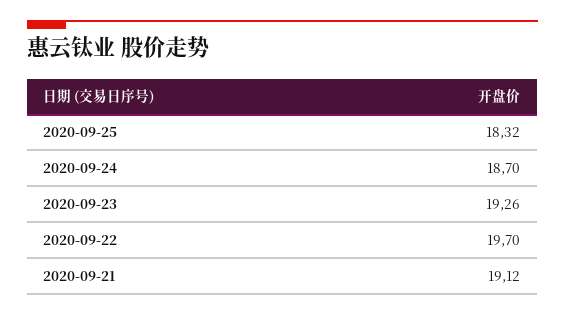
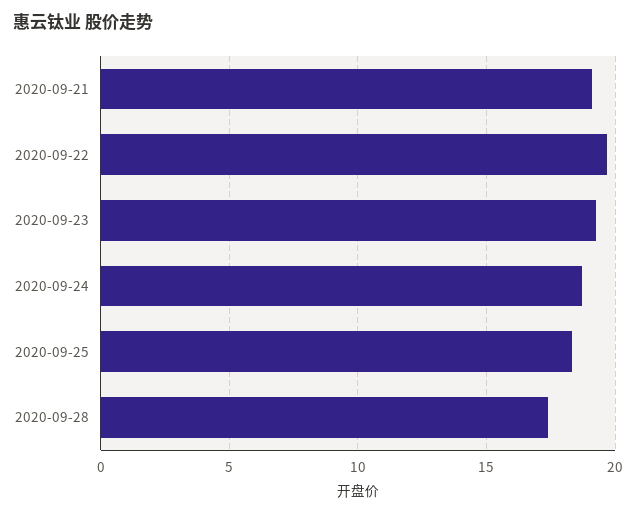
2020-09-28: none -> 17.5

